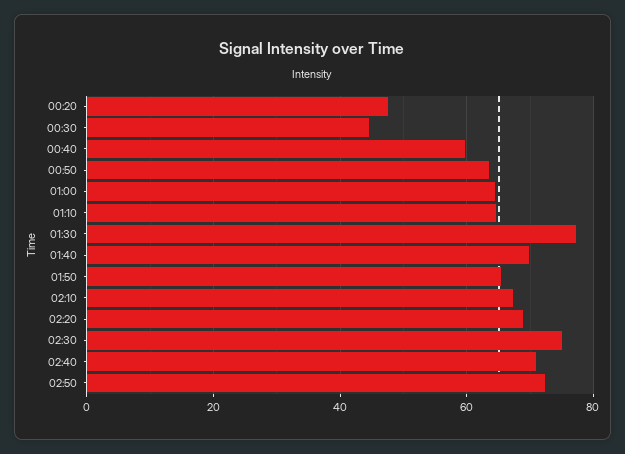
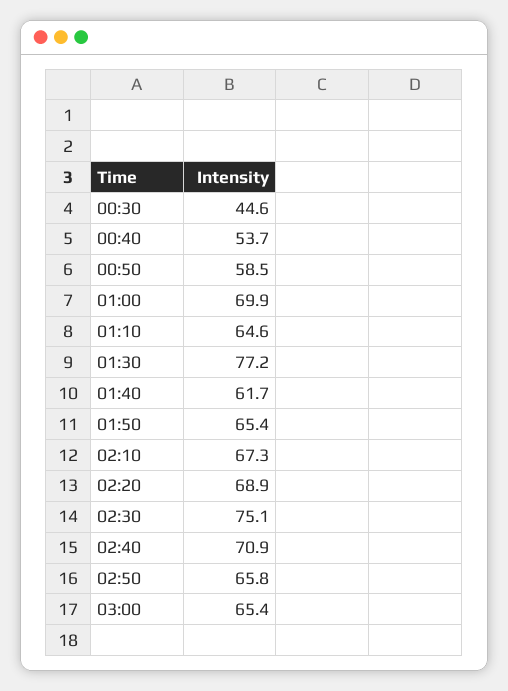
00:20: 48 -> none
00:40: 60 -> 53.7
00:50: 64 -> 58.5
01:00: 64 -> 69.9
01:40: 70 -> 61.7
02:50: 72 -> 65.8
03:00: none -> 65.4

